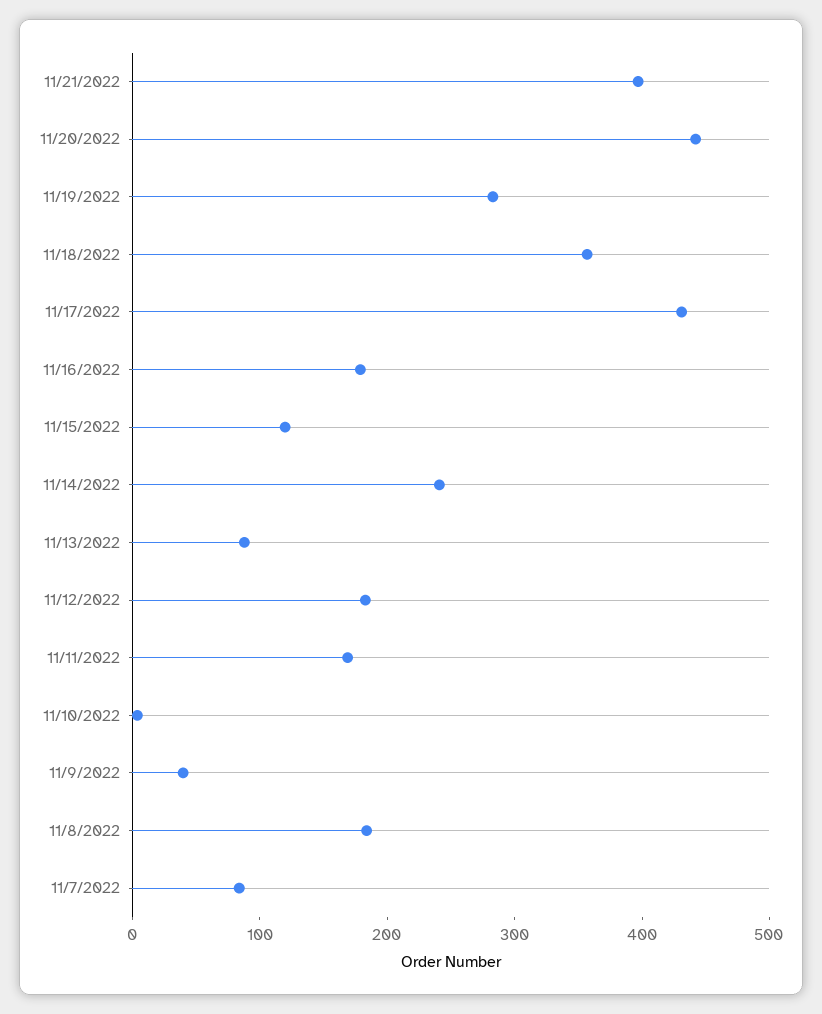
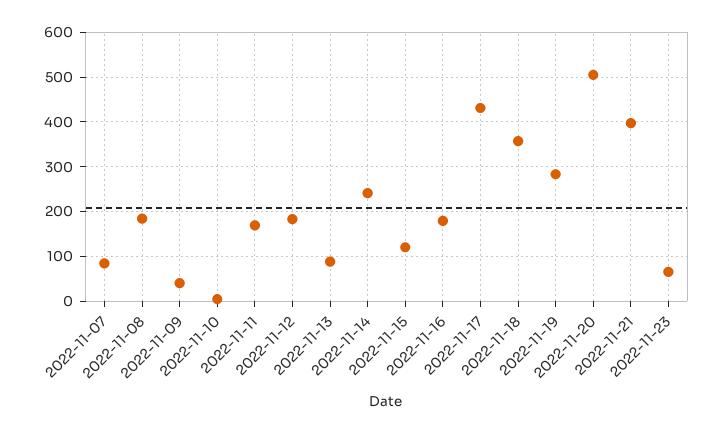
11/20/2022: 440 -> 500
2022-11-23: none -> 60

